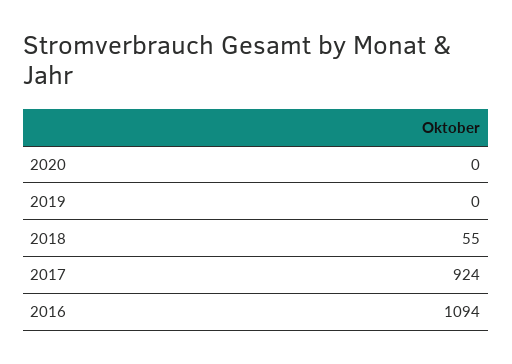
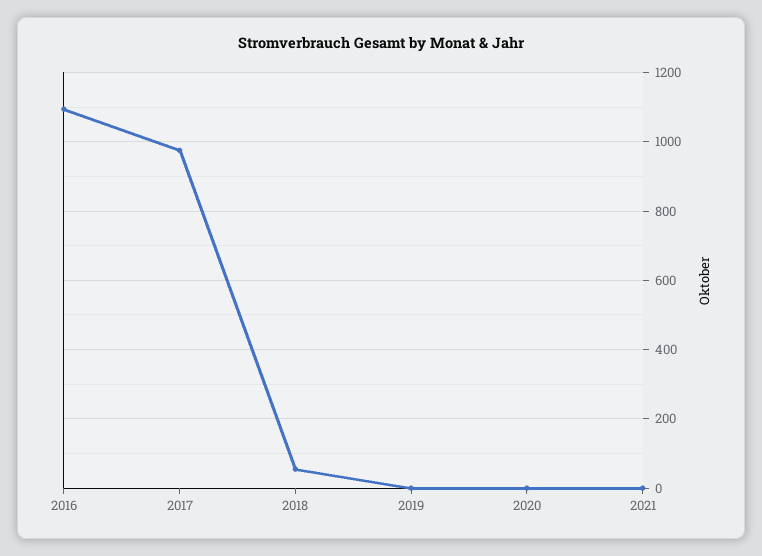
2017: 924 -> 980
2021: none -> 0

